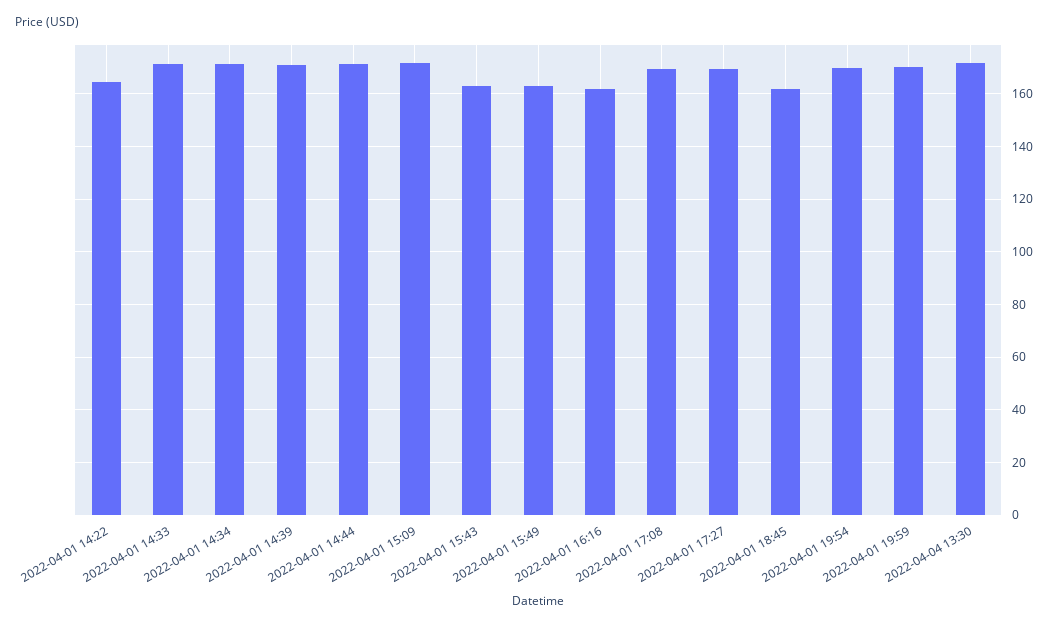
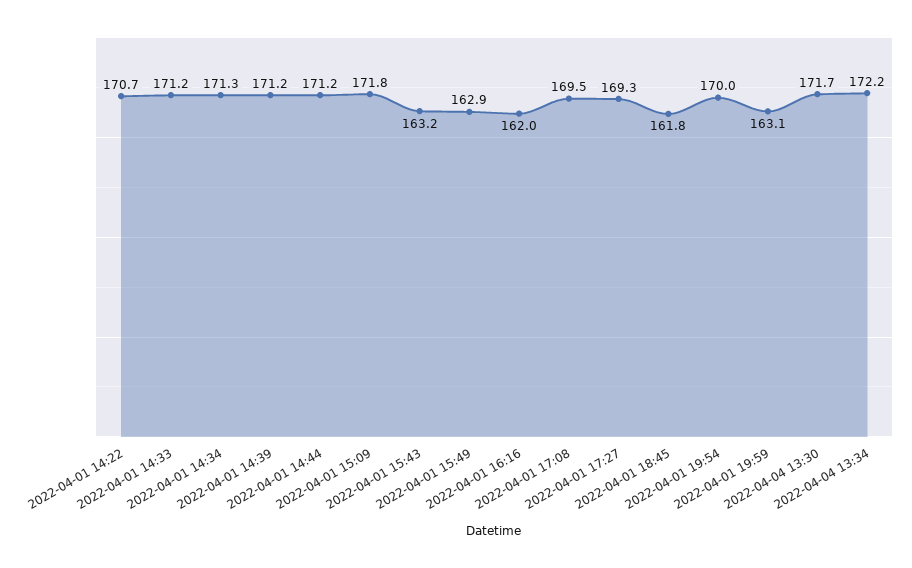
2022-04-01 14:22: 165 -> 170.7
2022-04-01 19:59: 170 -> 163.1
2022-04-04 13:34: none -> 172.2

